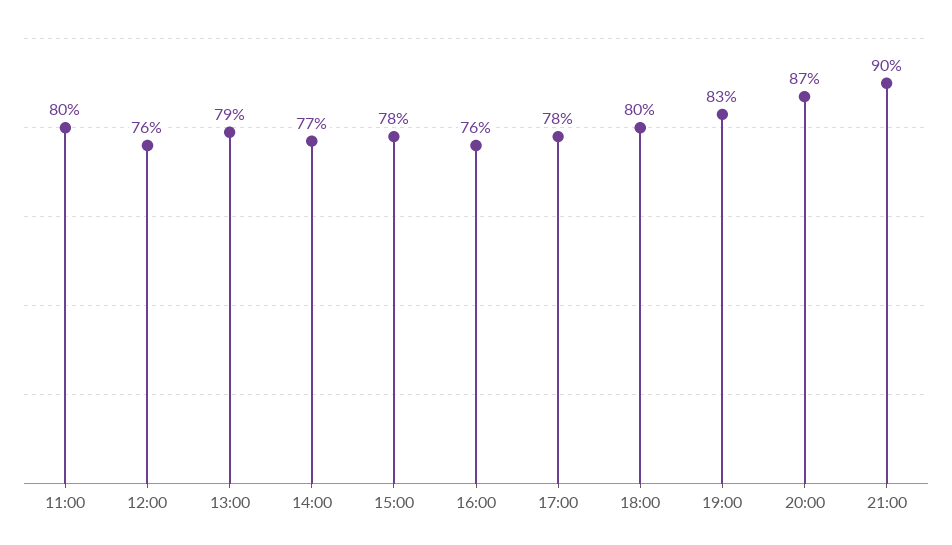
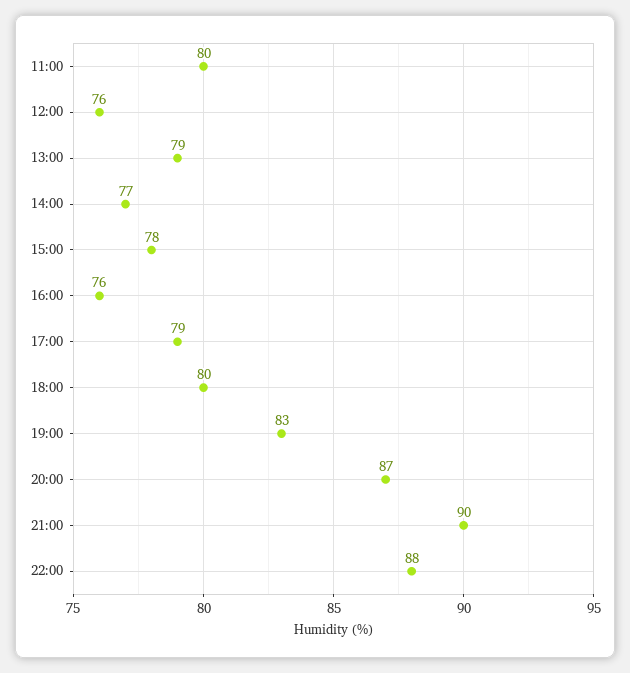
17:00: 78 -> 79
22:00: none -> 88

